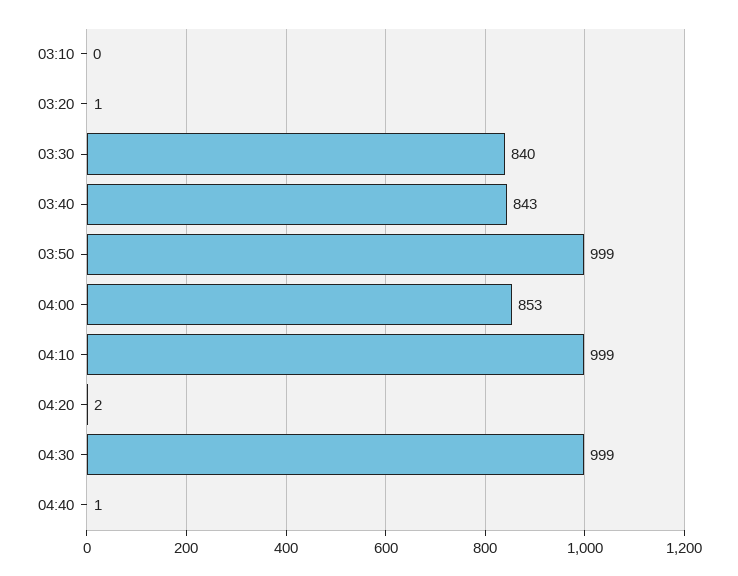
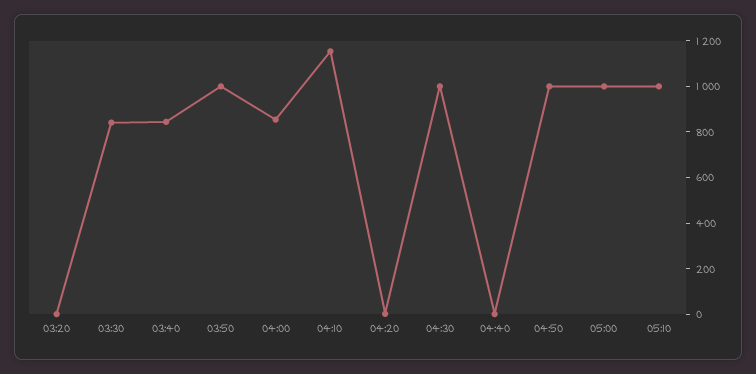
03:10: 0 -> none
04:10: 999 -> 1150
04:50: none -> 1000
05:00: none -> 1000
05:10: none -> 1000

